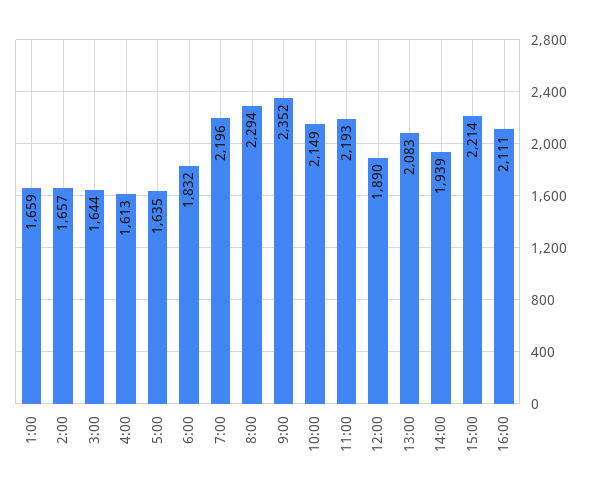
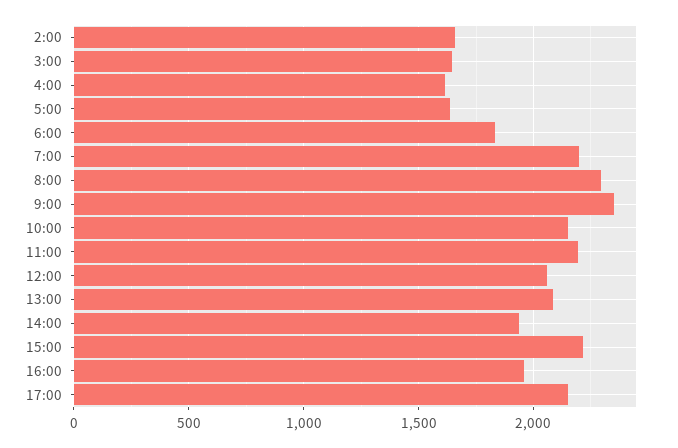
1:00: 1659 -> none
12:00: 1890 -> 2050
16:00: 2111 -> 1950
17:00: none -> 2150

